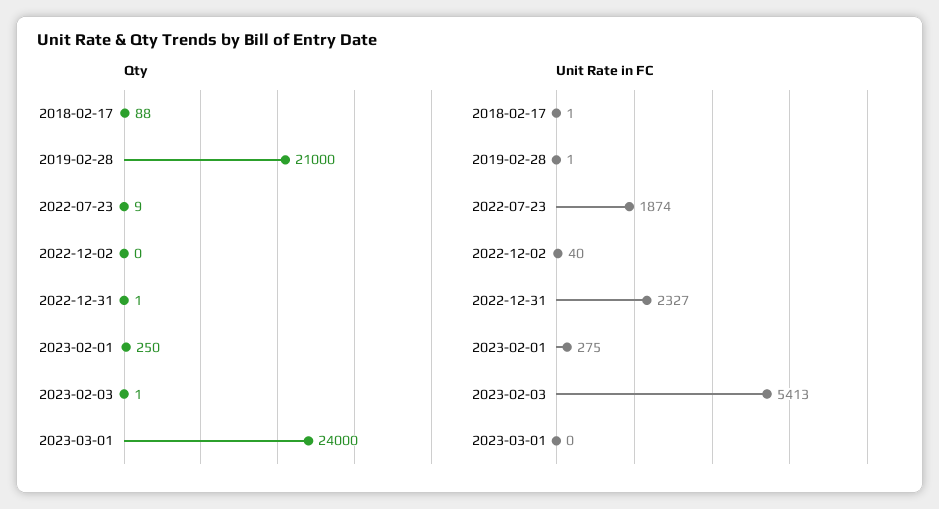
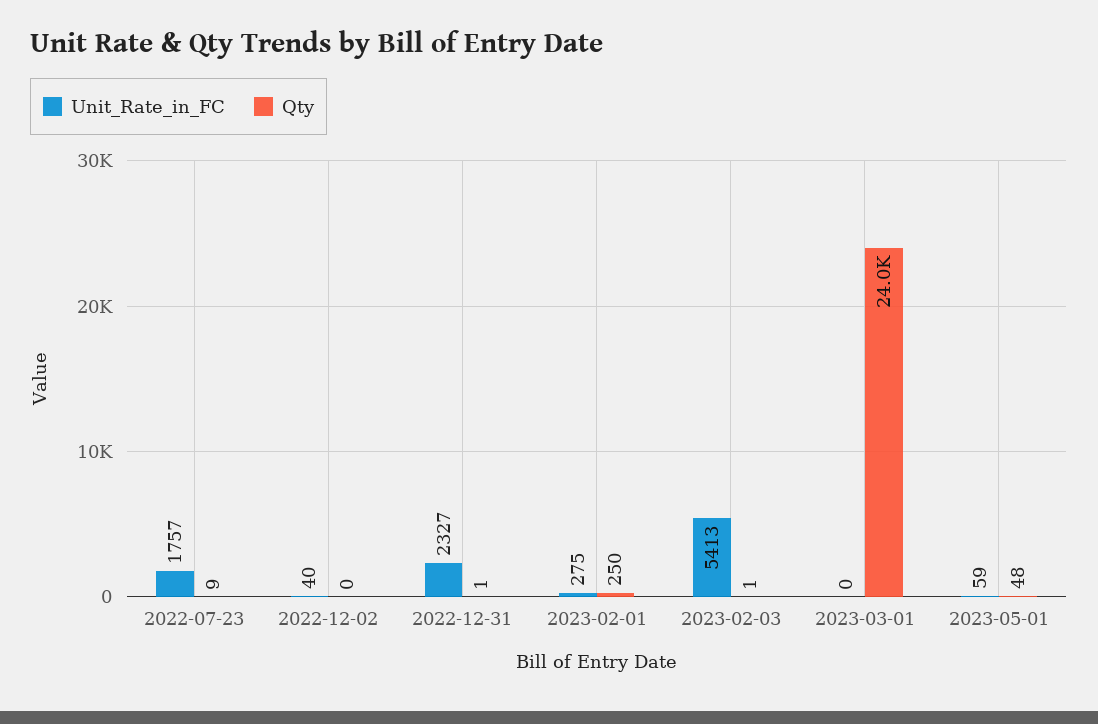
Qty, 2018-02-17: 88 -> none
Qty, 2019-02-28: 21000 -> none
Unit Rate in FC, 2018-02-17: 1 -> none
Unit Rate in FC, 2019-02-28: 1 -> none
Unit Rate in FC, 2022-07-23: 1874 -> 1757
Unit Rate in FC, 2023-05-01: none -> 59
Qty, 2023-05-01: none -> 48

